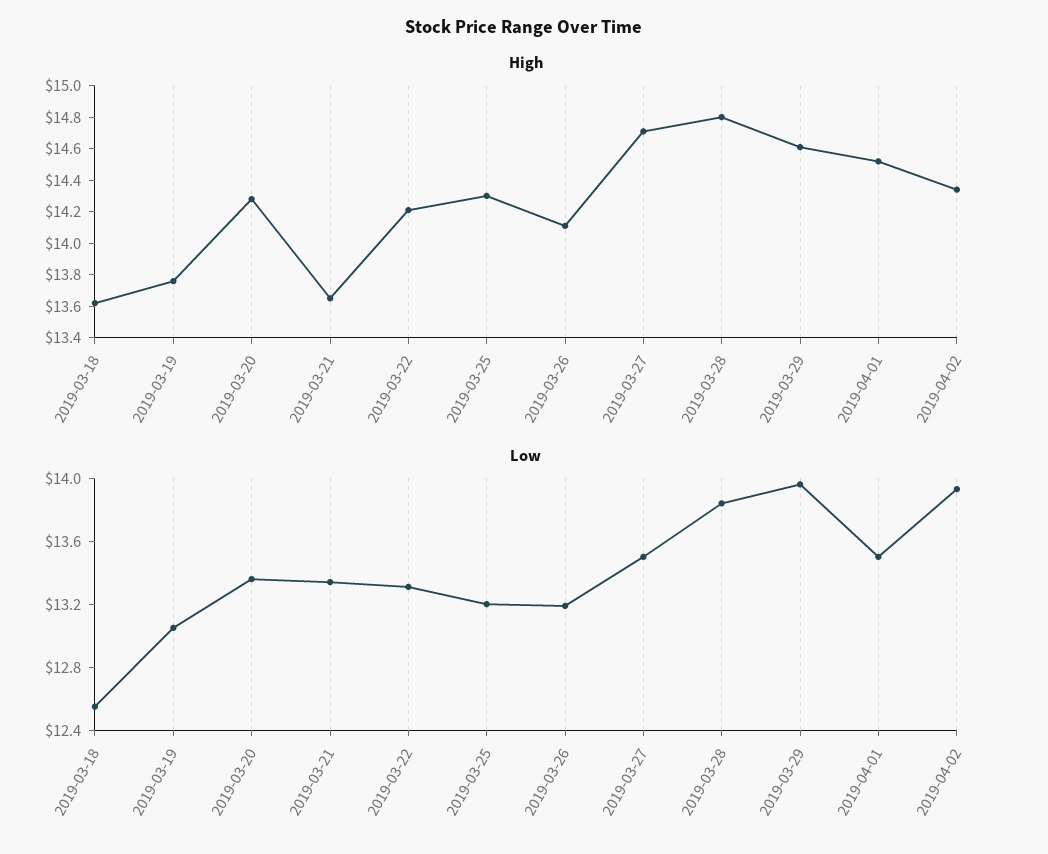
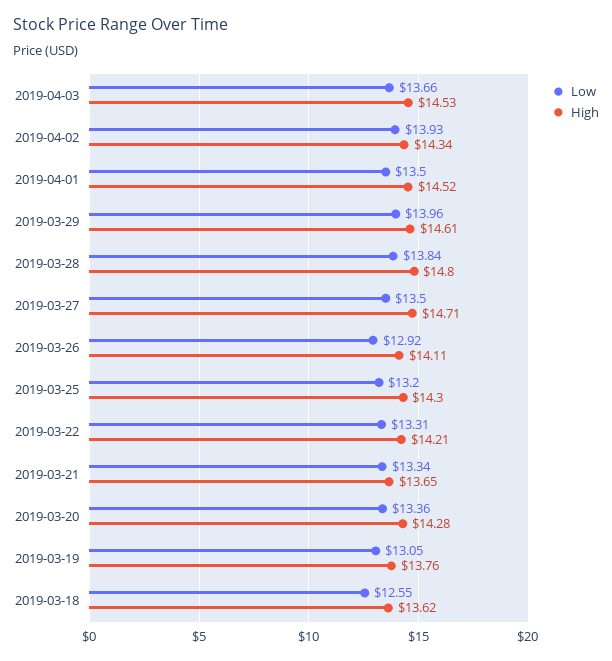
Low, 2019-03-26: 13.2 -> 12.92
Low, 2019-04-03: none -> 13.66
High, 2019-04-03: none -> 14.53

